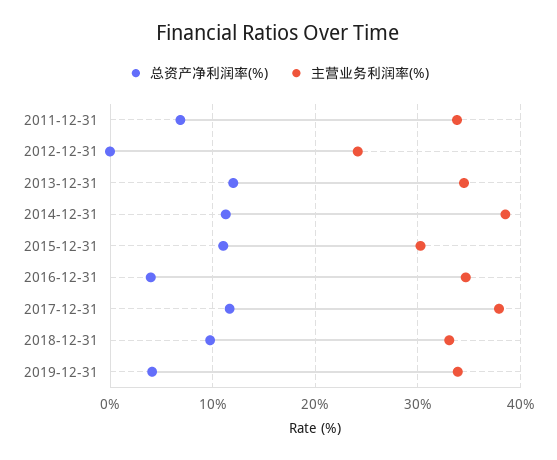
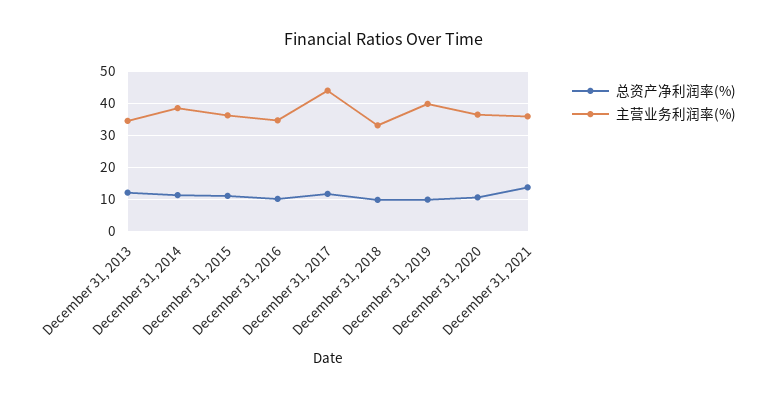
总资产净利润率(%), 2011-12-31: 7 -> none
主营业务利润率(%), 2011-12-31: 34 -> none
总资产净利润率(%), 2012-12-31: 0 -> none
主营业务利润率(%), 2012-12-31: 24 -> none
主营业务利润率(%), 2015-12-31: 30 -> 36
总资产净利润率(%), 2016-12-31: 4 -> 10
主营业务利润率(%), 2017-12-31: 38 -> 44
总资产净利润率(%), 2019-12-31: 4 -> 10
主营业务利润率(%), 2019-12-31: 34 -> 40
总资产净利润率(%), December 31, 2020: none -> 10
主营业务利润率(%), December 31, 2020: none -> 36
总资产净利润率(%), December 31, 2021: none -> 14
主营业务利润率(%), December 31, 2021: none -> 36

